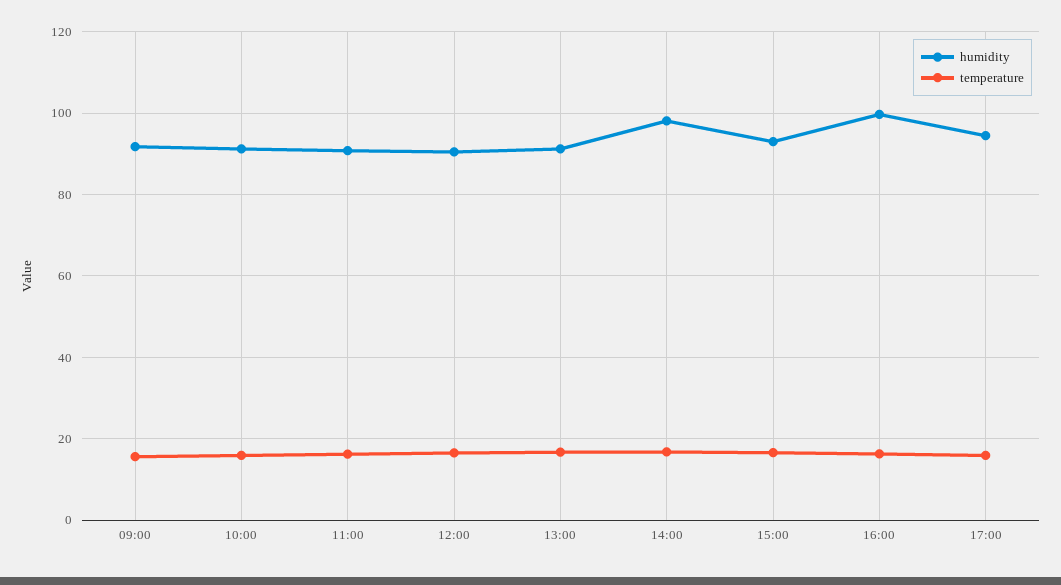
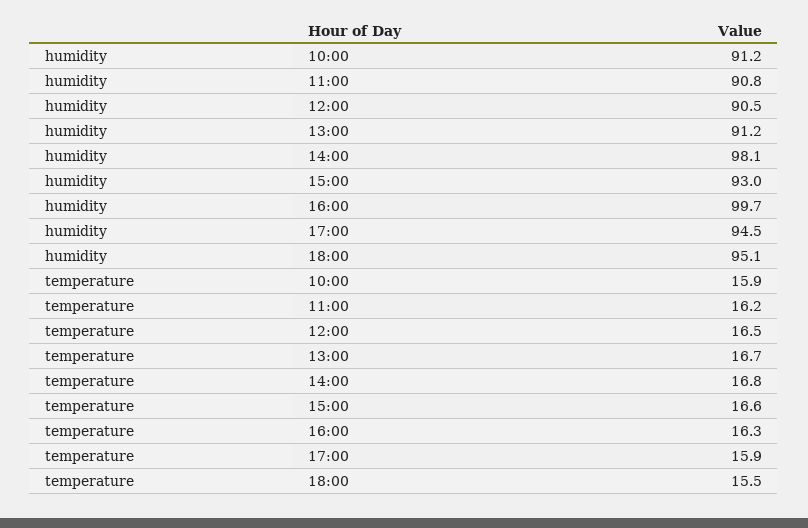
humidity, 09:00: 92 -> none
temperature, 09:00: 16 -> none
humidity, 18:00: none -> 95.1
temperature, 18:00: none -> 15.5

